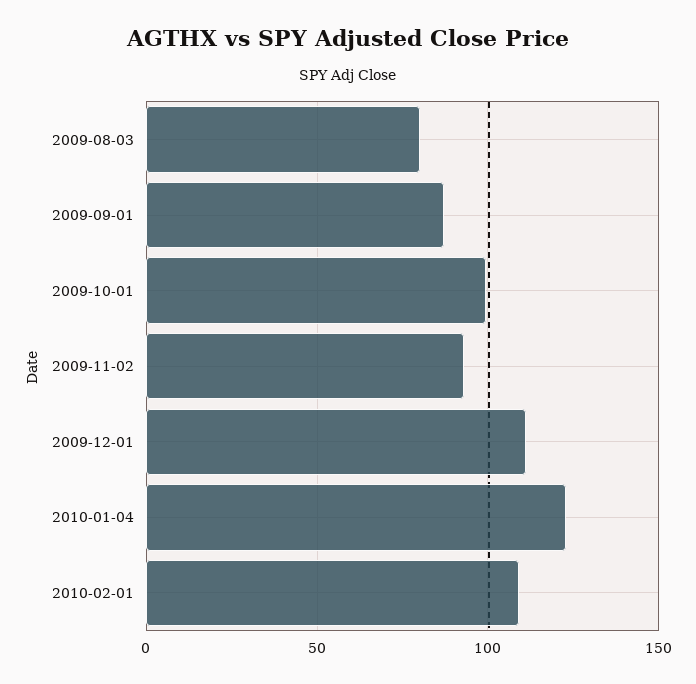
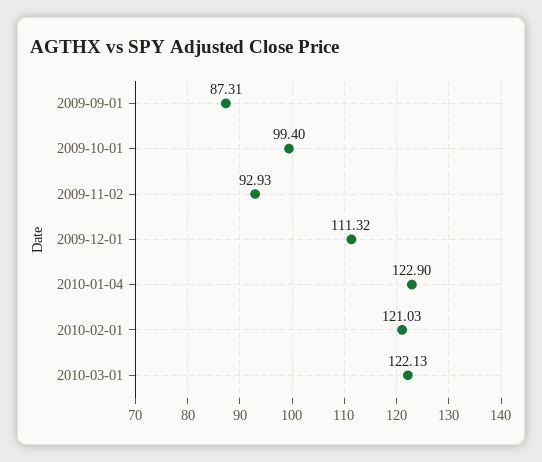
2009-08-03: 80 -> none
2010-02-01: 110 -> 121.03
2010-03-01: none -> 122.13

